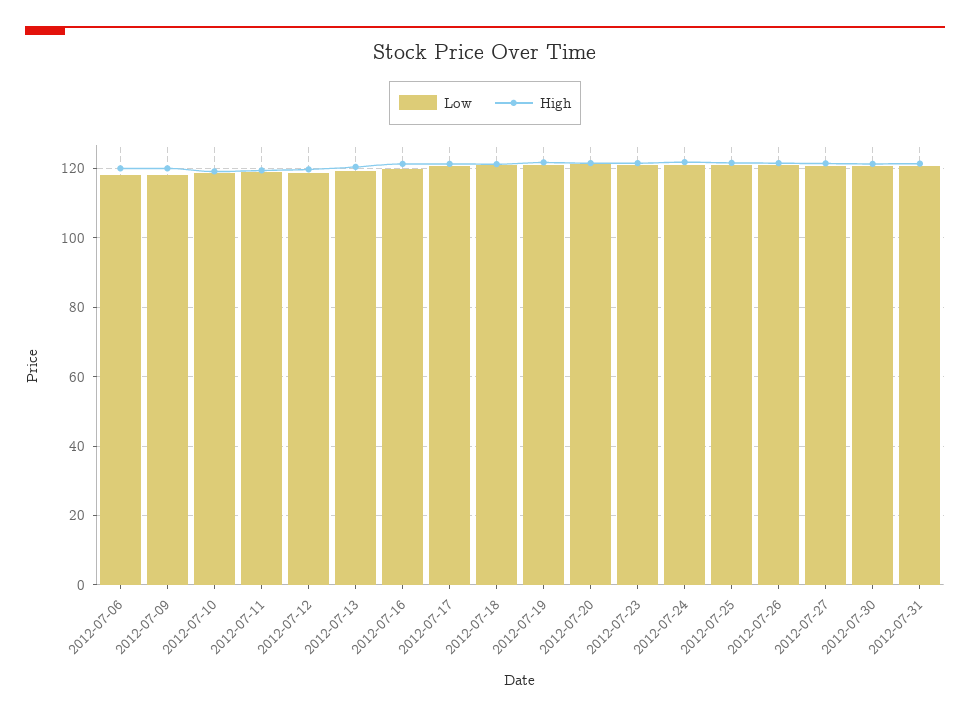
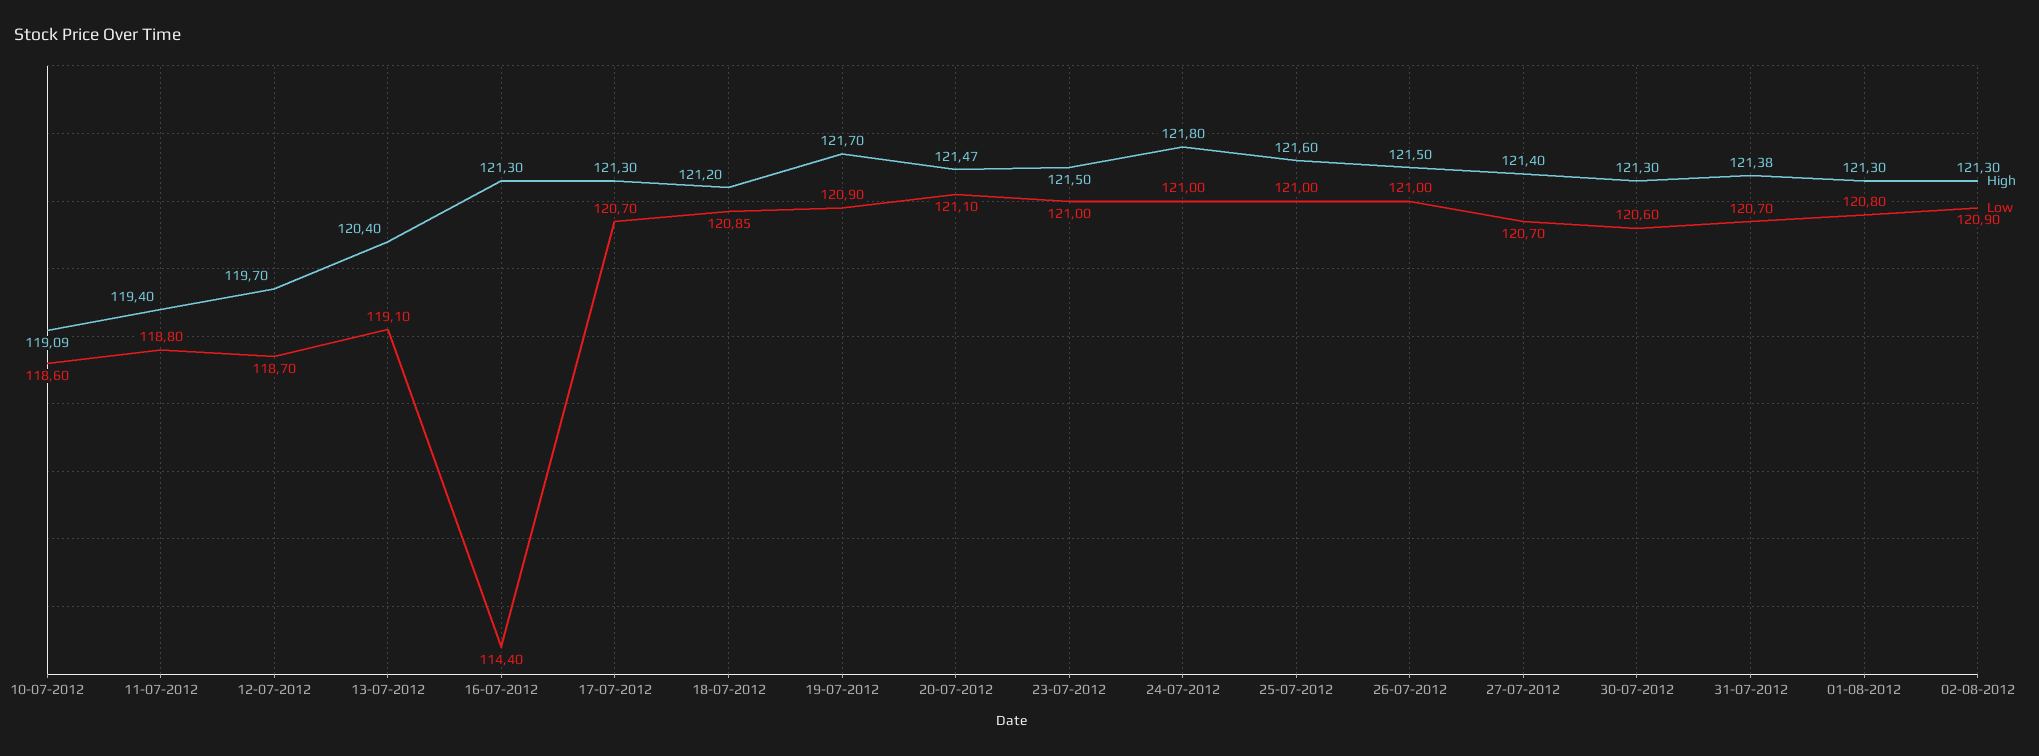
Low, 2012-07-06: 118 -> none
High, 2012-07-06: 120 -> none
Low, 2012-07-09: 118 -> none
High, 2012-07-09: 120 -> none
Low, 2012-07-16: 120 -> 114.4
High, 01-08-2012: none -> 121.3
Low, 01-08-2012: none -> 120.8
High, 02-08-2012: none -> 121.3
Low, 02-08-2012: none -> 120.9

